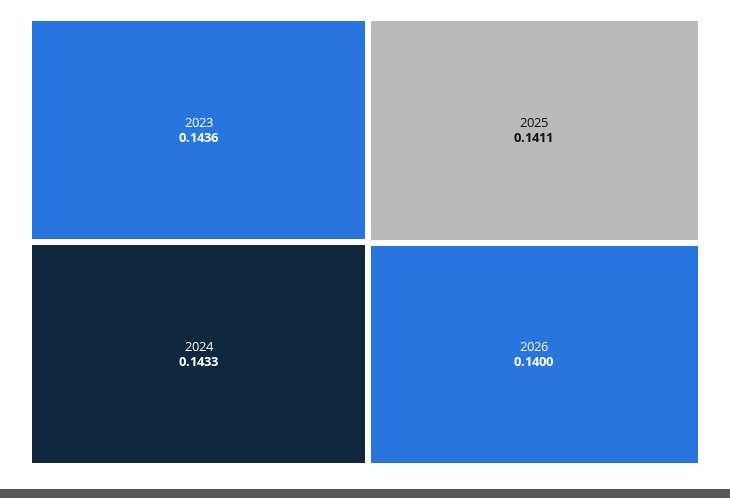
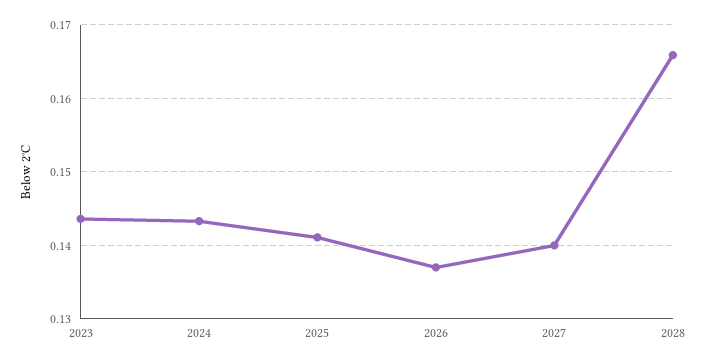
2026: 0.14 -> 0.137
2027: none -> 0.14
2028: none -> 0.166

